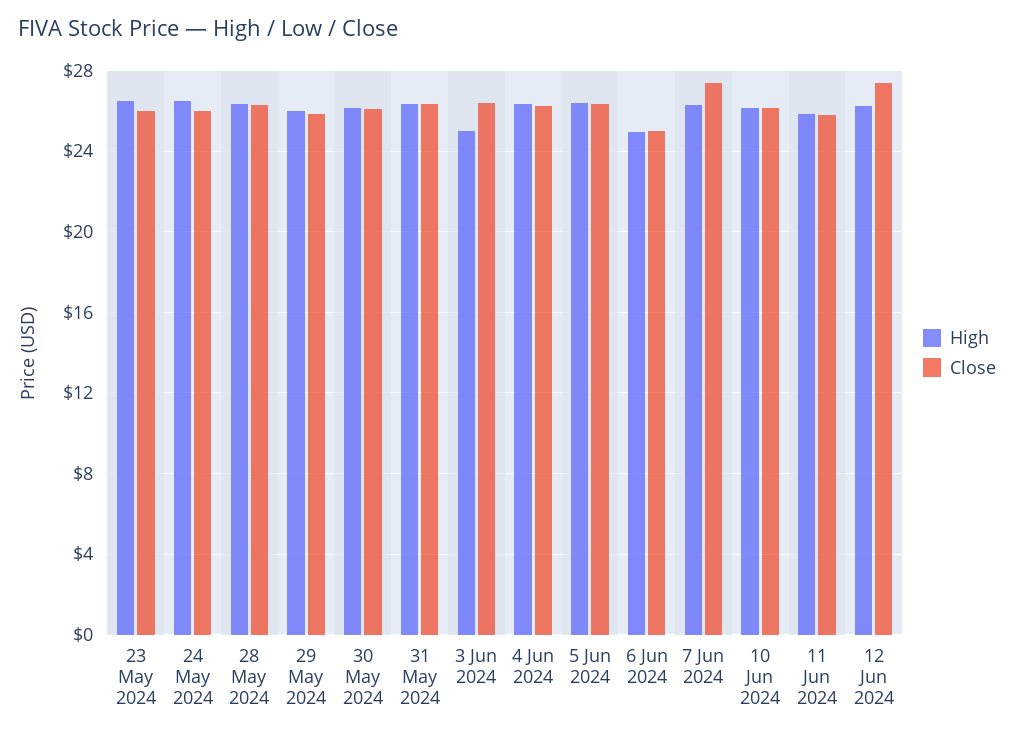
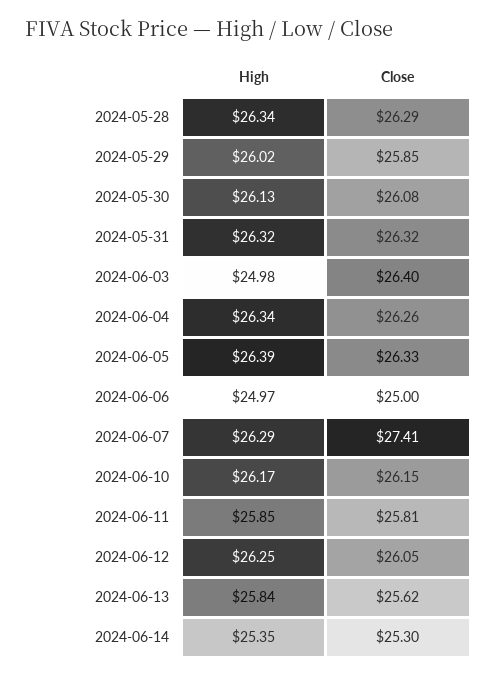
High, 23 May 2024: 26.5 -> none
Close, 23 May 2024: 26 -> none
High, 24 May 2024: 26.5 -> none
Close, 24 May 2024: 26 -> none
Close, 12 Jun 2024: 27.5 -> 26.05
High, 2024-06-13: none -> 25.84
Close, 2024-06-13: none -> 25.62
High, 2024-06-14: none -> 25.35
Close, 2024-06-14: none -> 25.3

